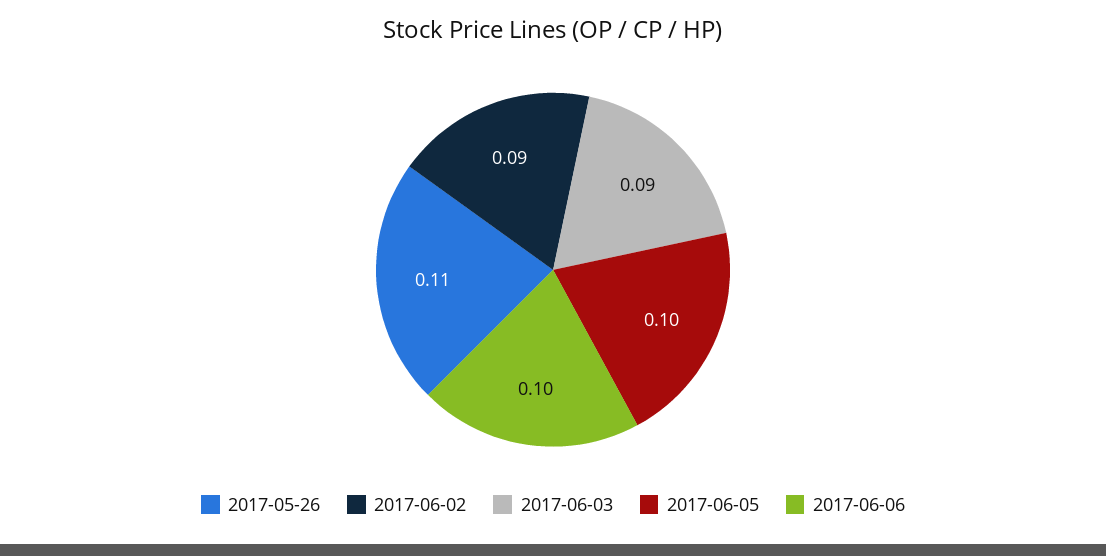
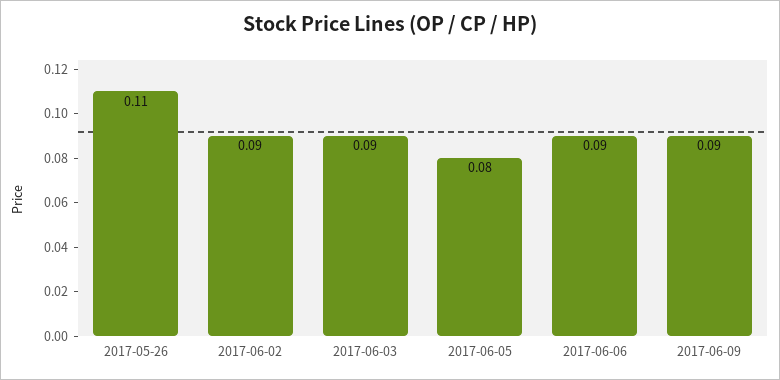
2017-06-05: 0.1 -> 0.08
2017-06-06: 0.1 -> 0.09
2017-06-09: none -> 0.09

